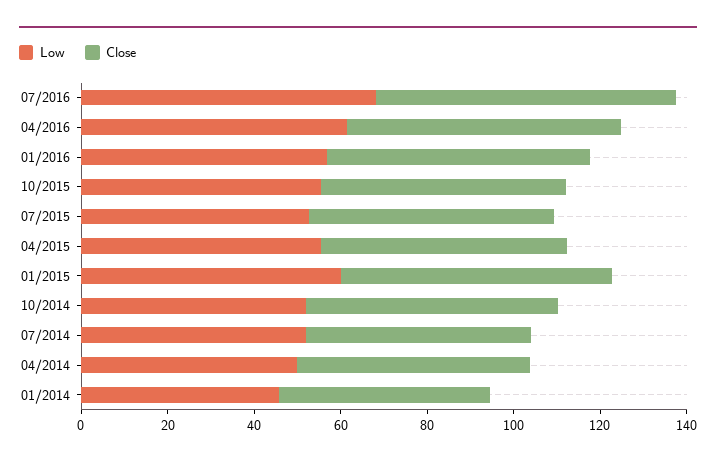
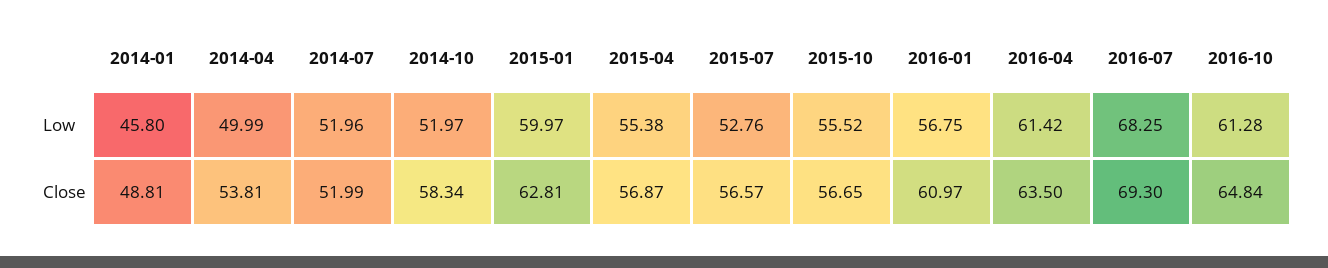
Low, 2016-10: none -> 61.28
Close, 2016-10: none -> 64.84

